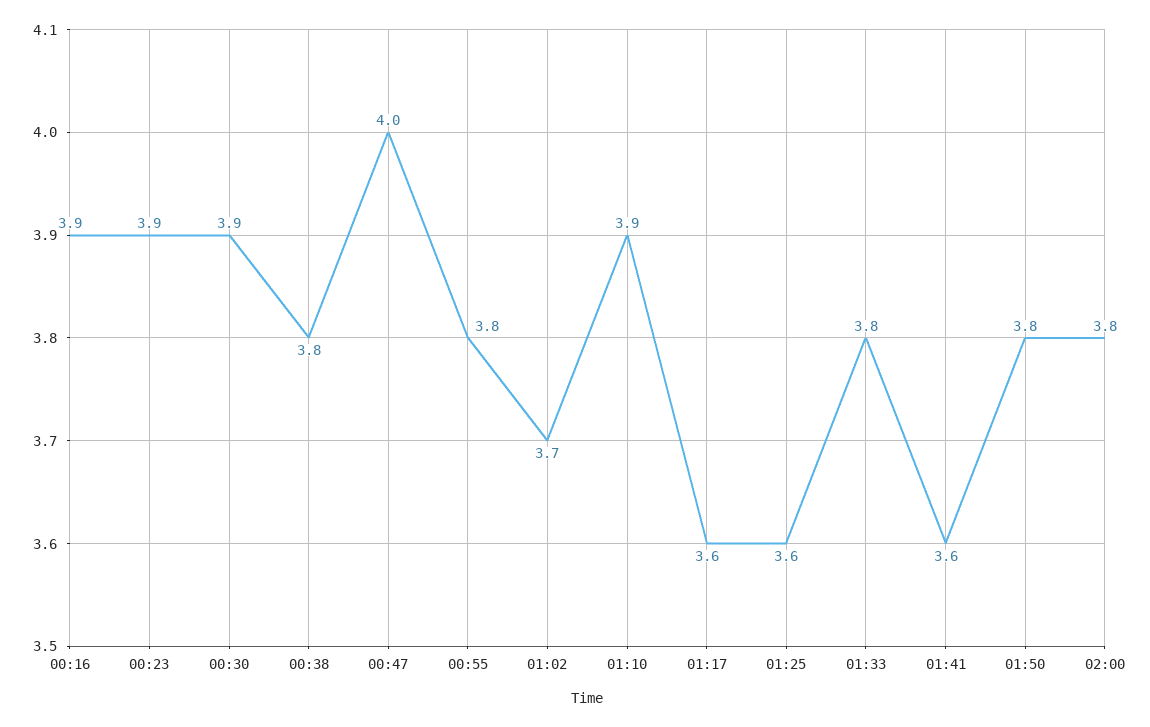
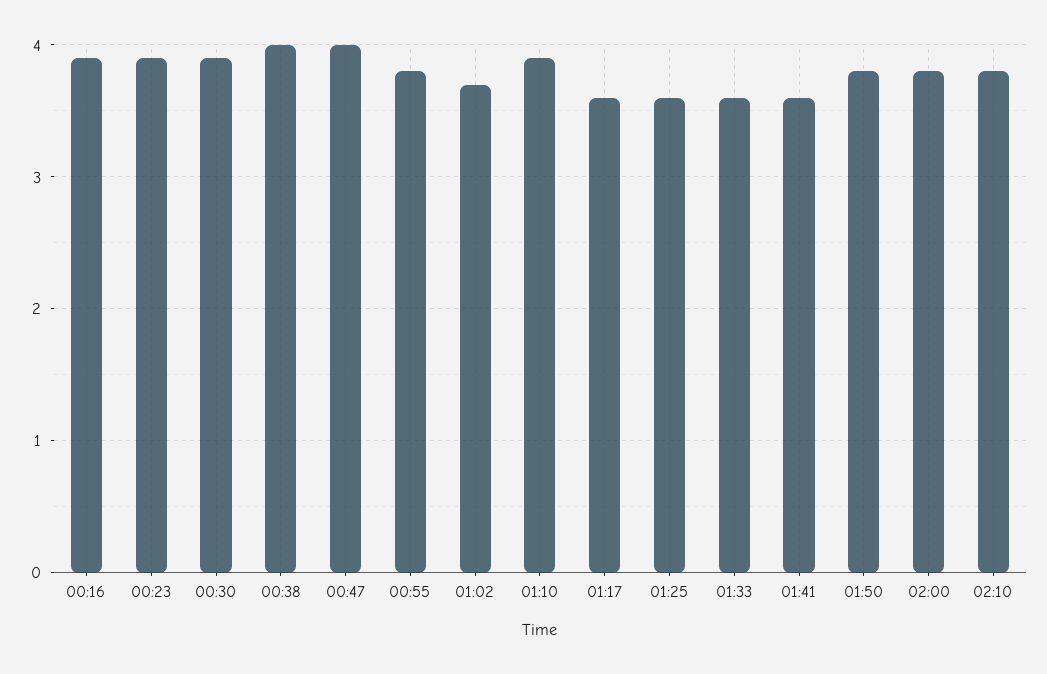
00:38: 3.8 -> 4
01:33: 3.8 -> 3.6
02:10: none -> 3.8

